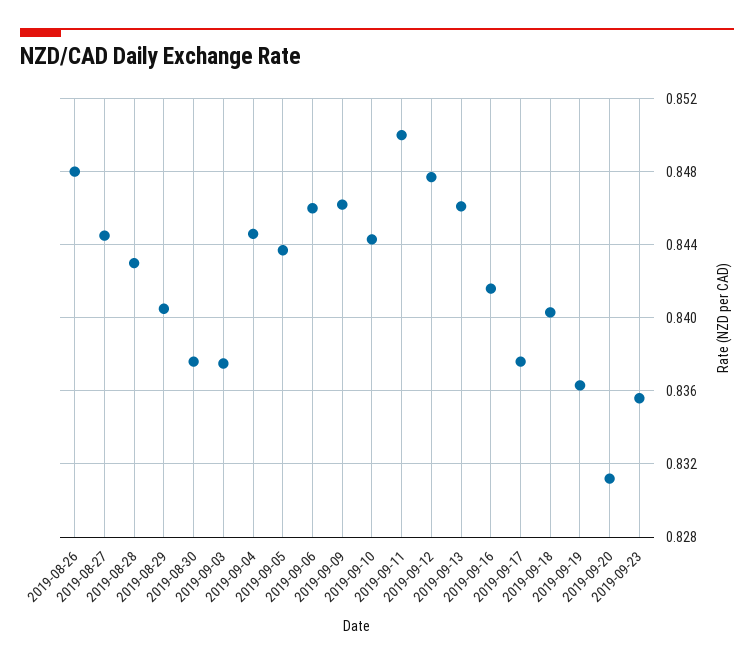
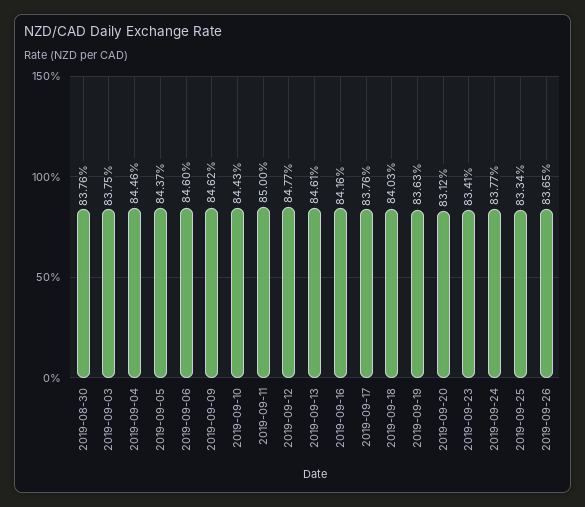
2019-08-26: 0.848 -> none
2019-08-27: 0.8445 -> none
2019-08-28: 0.843 -> none
2019-08-29: 0.8405 -> none
2019-09-23: 0.8355 -> 0.8341
2019-09-24: none -> 0.8377
2019-09-25: none -> 0.8334
2019-09-26: none -> 0.8365

